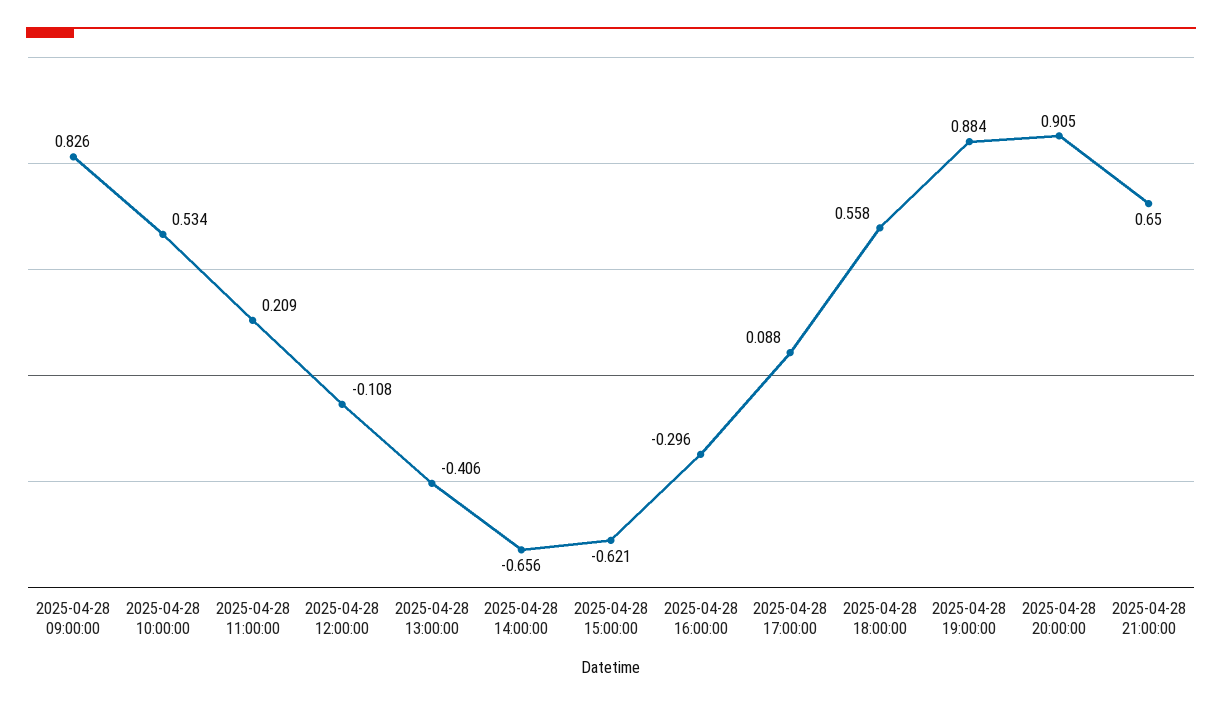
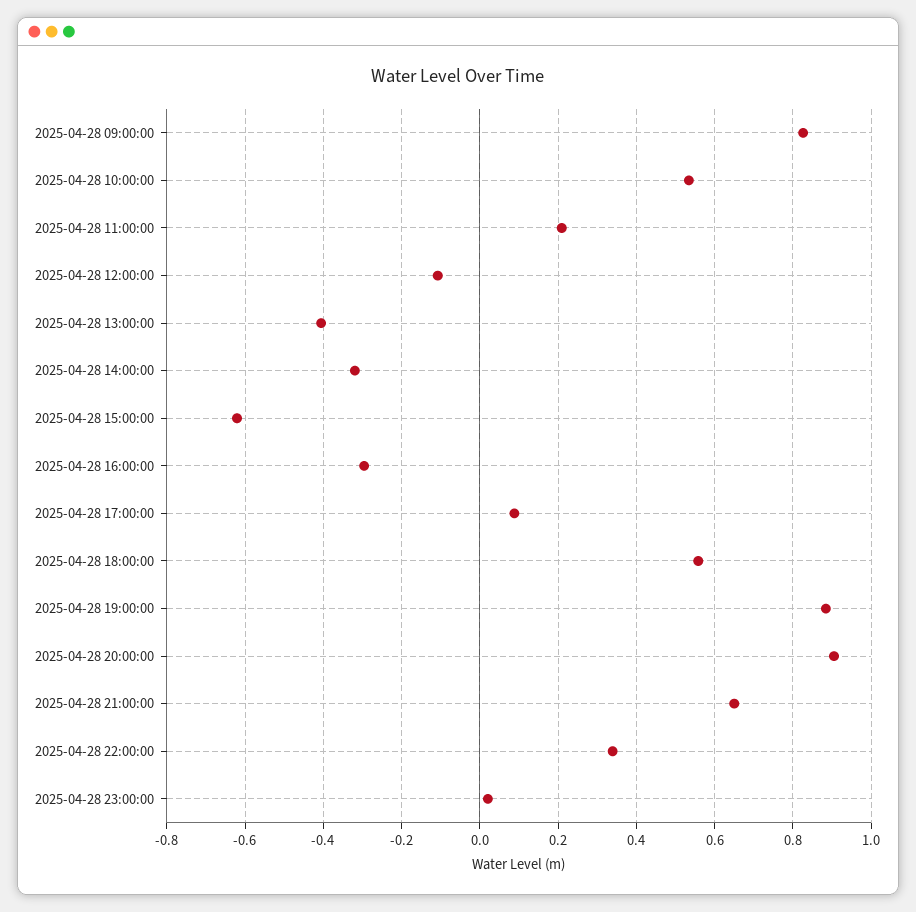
2025-04-28 14:00:00: -0.656 -> -0.32
2025-04-28 22:00:00: none -> 0.34
2025-04-28 23:00:00: none -> 0.02

